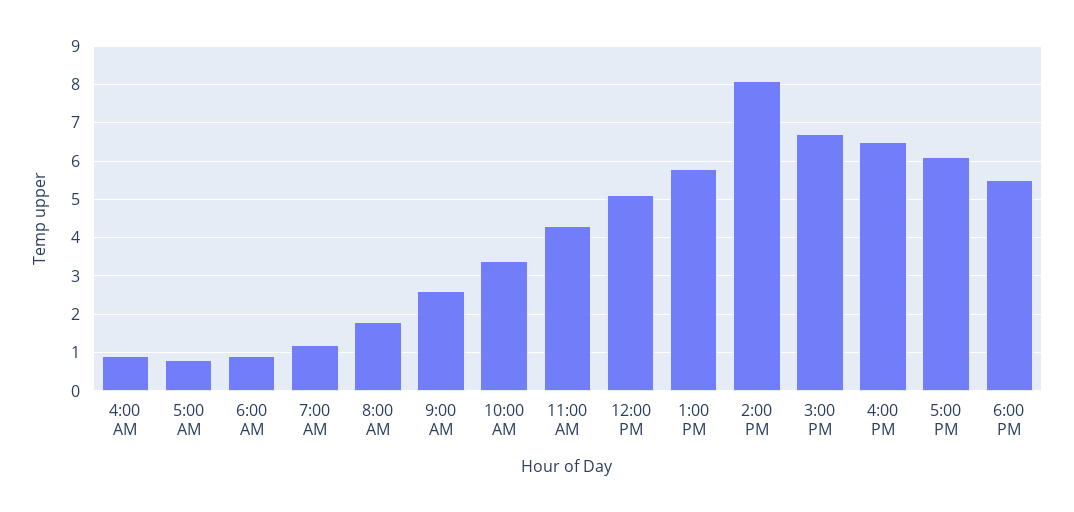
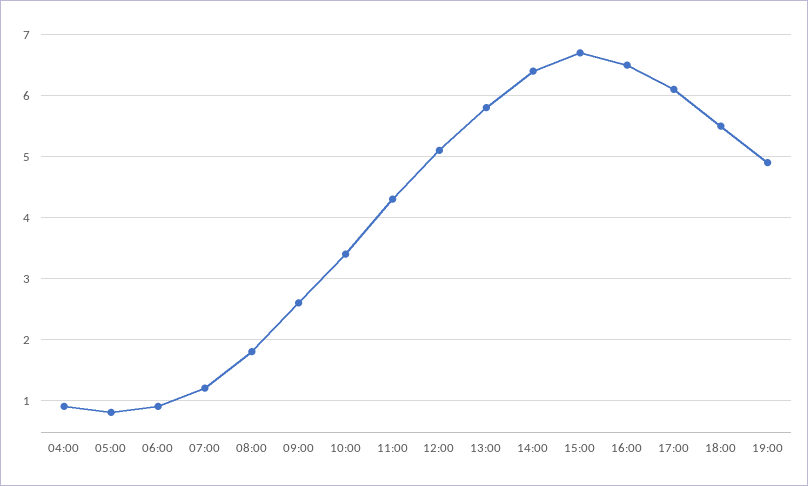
2:00 PM: 8 -> 6.4
19:00: none -> 4.9

